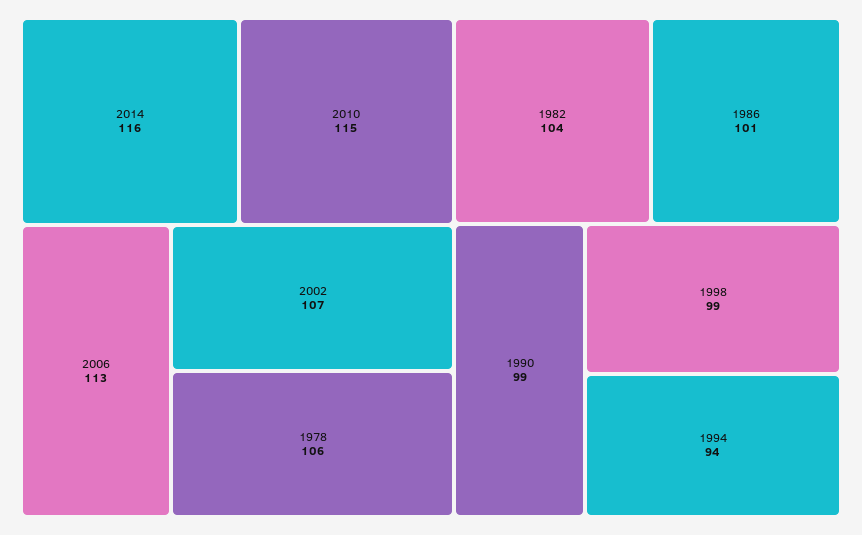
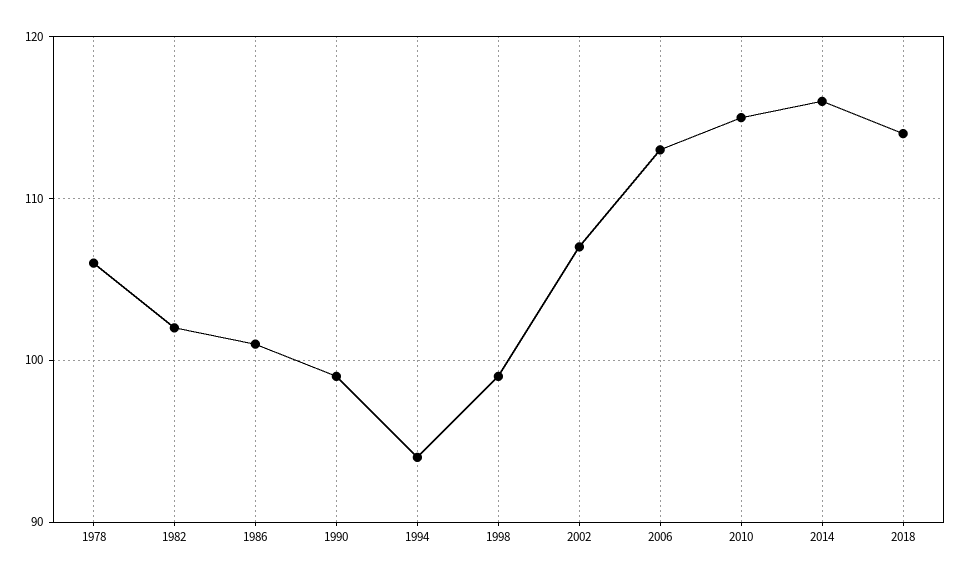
1982: 104 -> 102
2018: none -> 114

